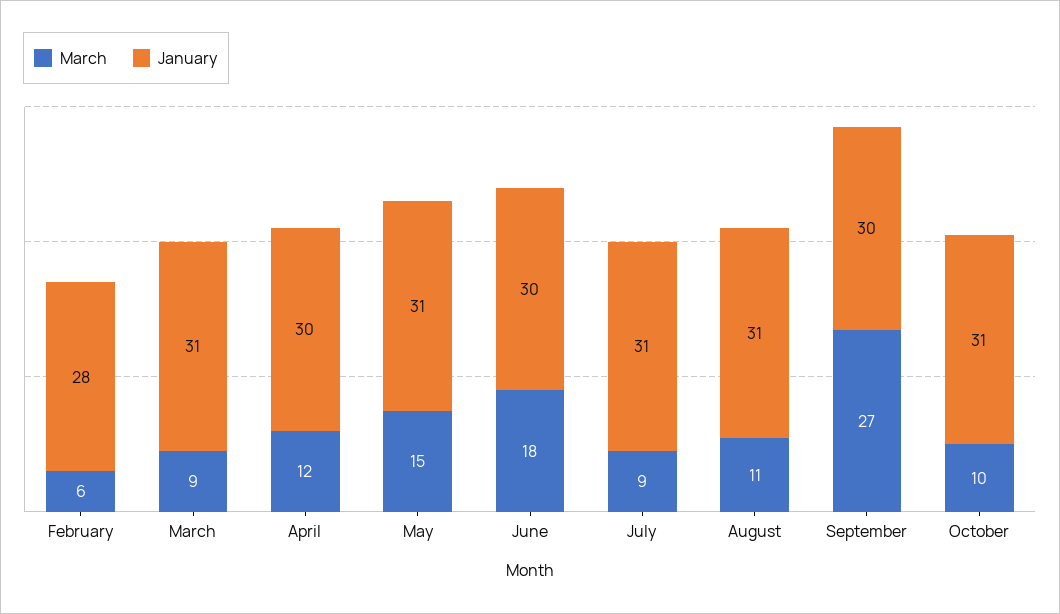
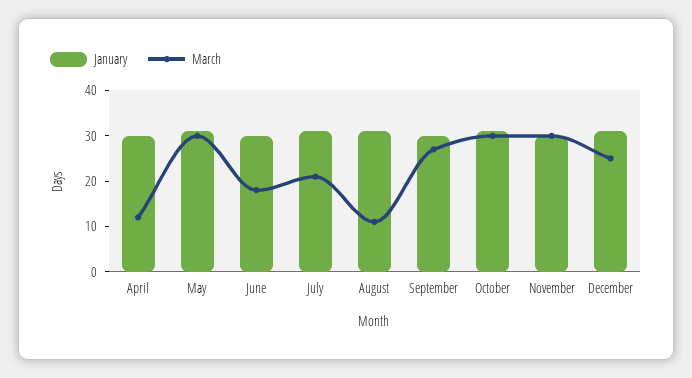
March, February: 6 -> none
January, February: 28 -> none
March, March: 9 -> none
January, March: 31 -> none
March, May: 15 -> 30
March, July: 9 -> 20
March, October: 10 -> 30
January, November: none -> 30
March, November: none -> 30
January, December: none -> 30
March, December: none -> 25

